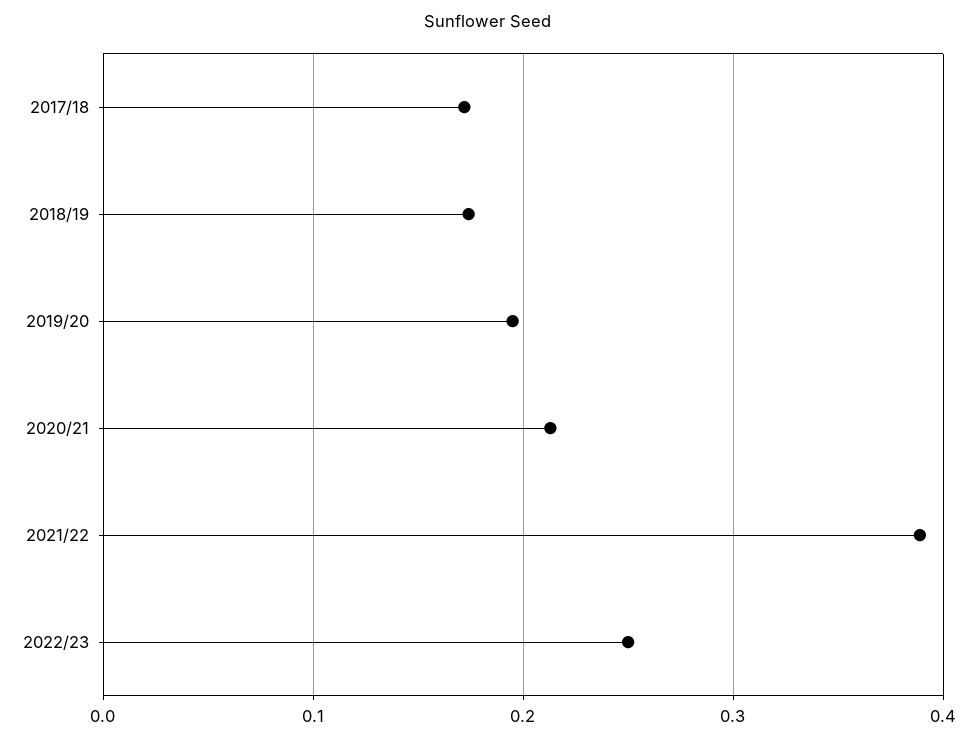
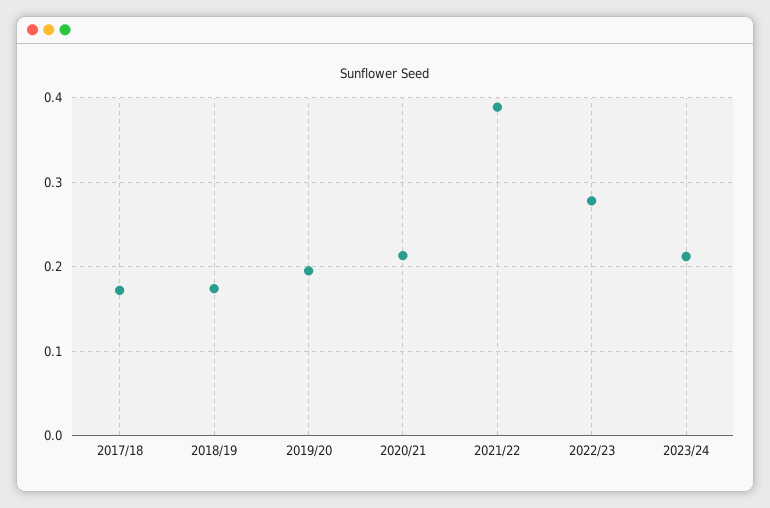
2022/23: 0.25 -> 0.28
2023/24: none -> 0.21

